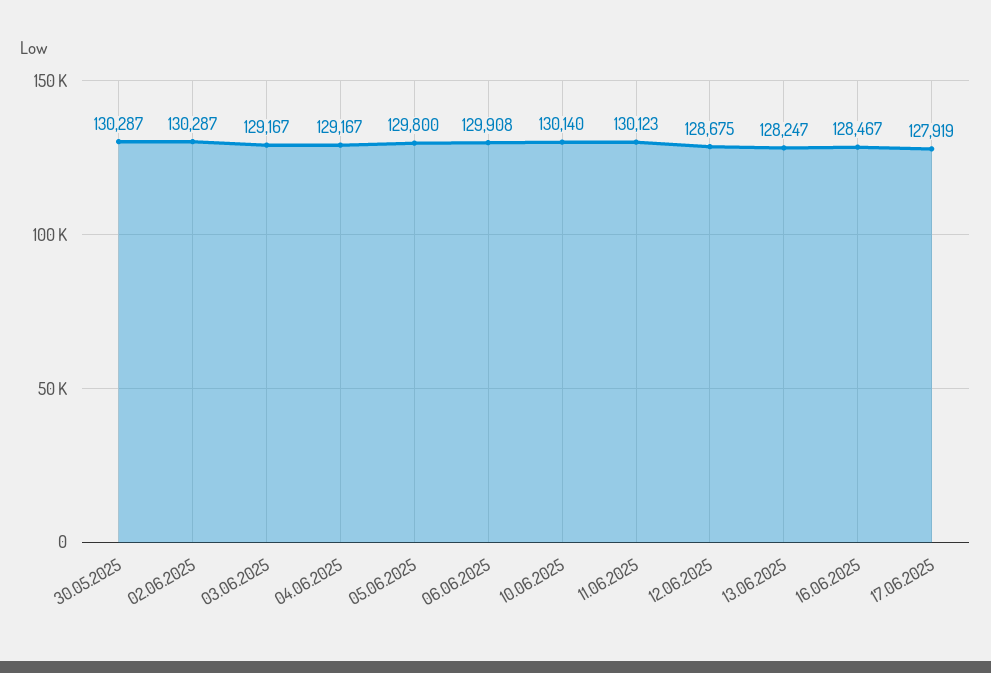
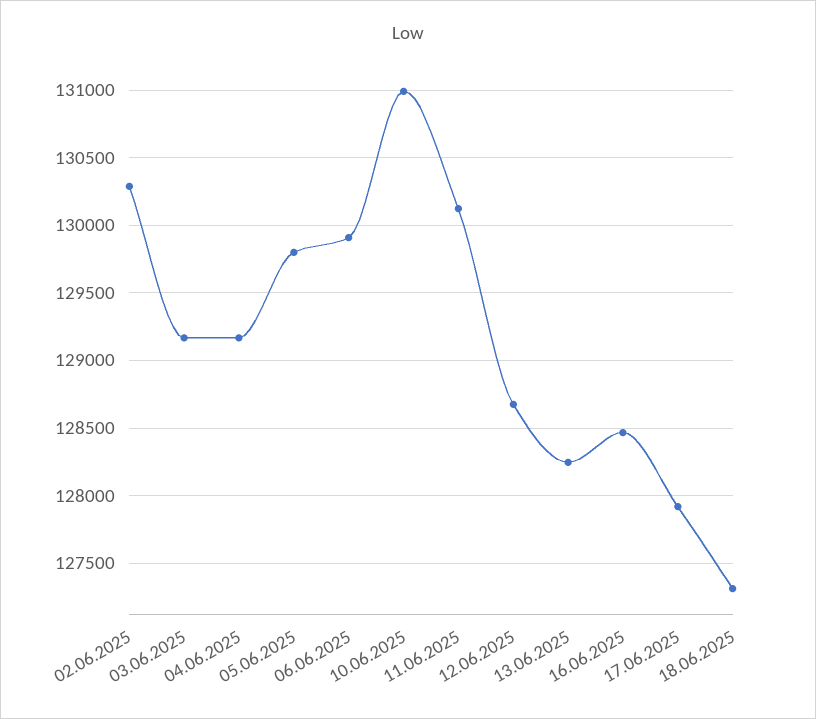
30.05.2025: 130287 -> none
10.06.2025: 130140 -> 131000
18.06.2025: none -> 127300

